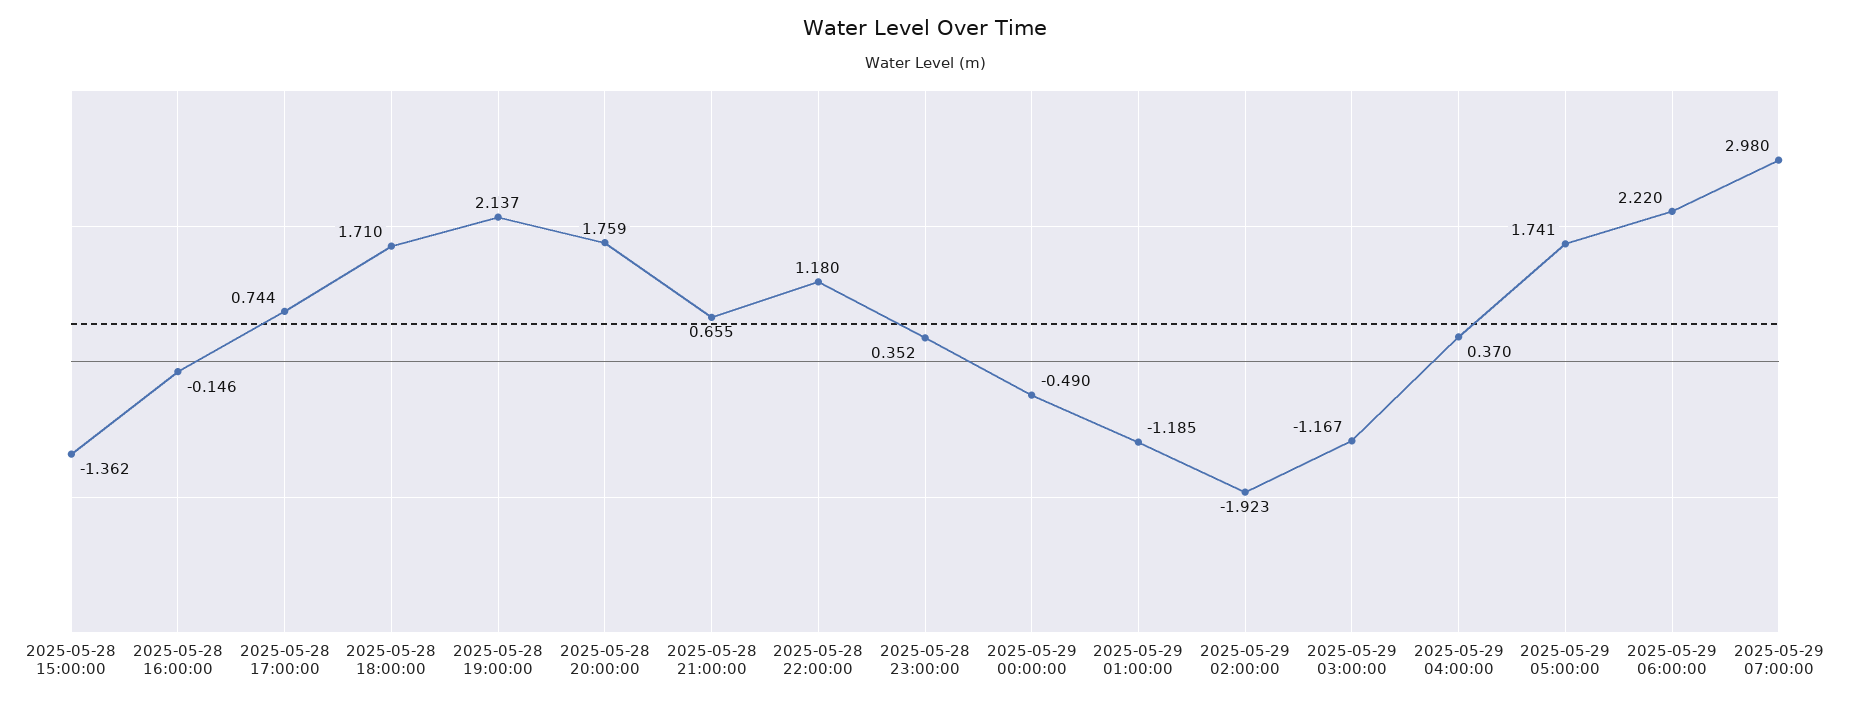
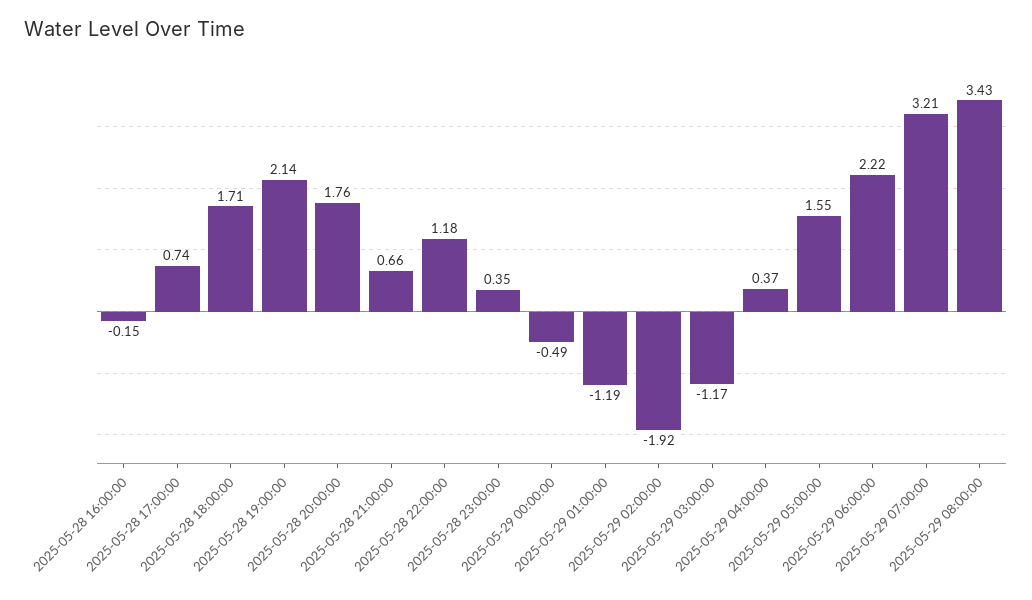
2025-05-28 15:00:00: -1.362 -> none
2025-05-29 05:00:00: 1.741 -> 1.55
2025-05-29 07:00:00: 2.98 -> 3.21
2025-05-29 08:00:00: none -> 3.43

